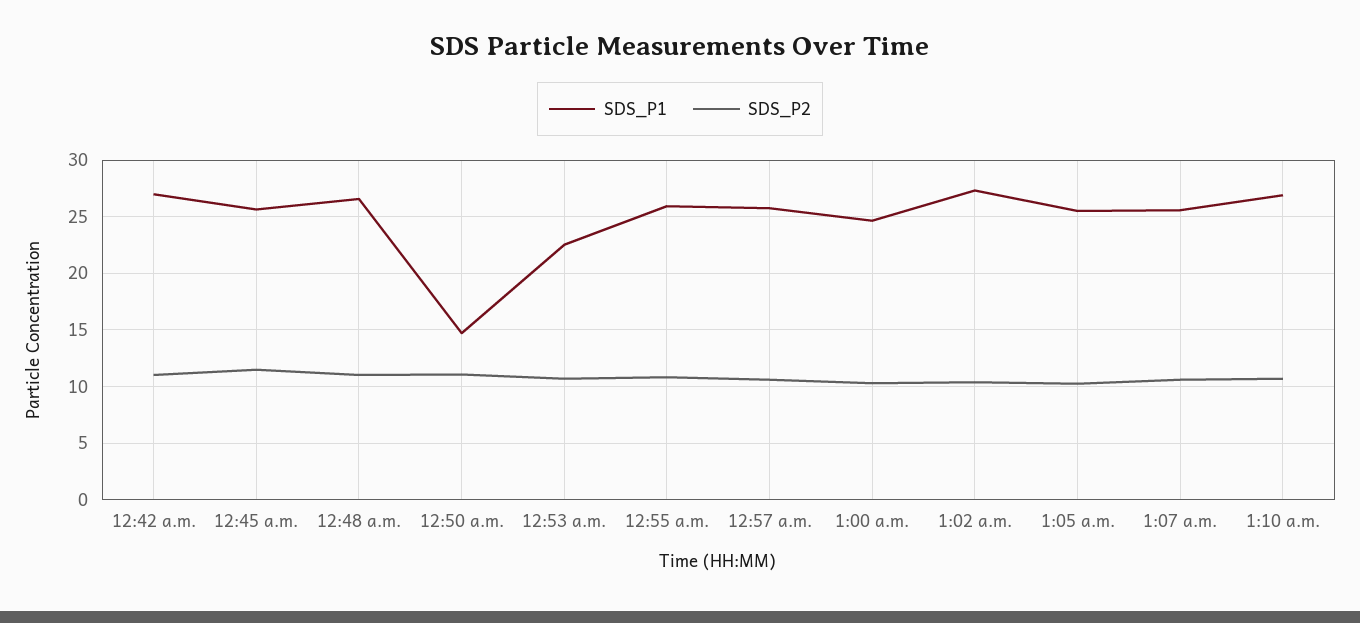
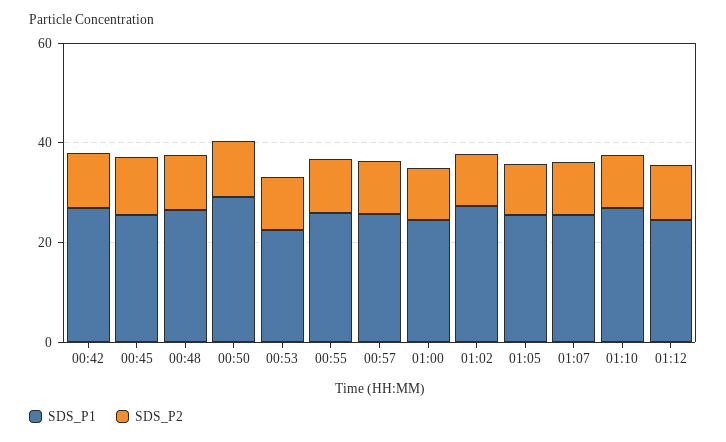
SDS_P1, 12:50 a.m.: 15 -> 30
SDS_P1, 01:12: none -> 25
SDS_P2, 01:12: none -> 10

